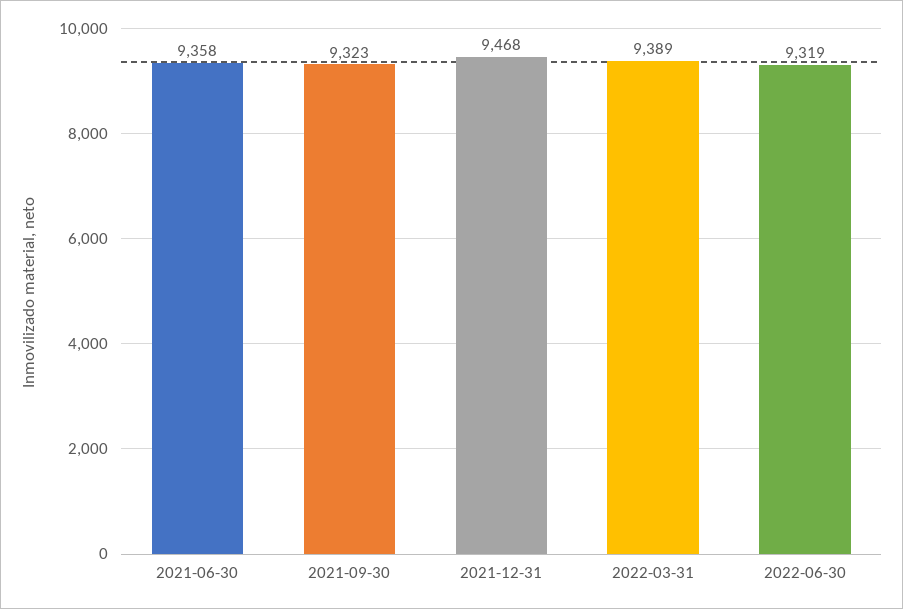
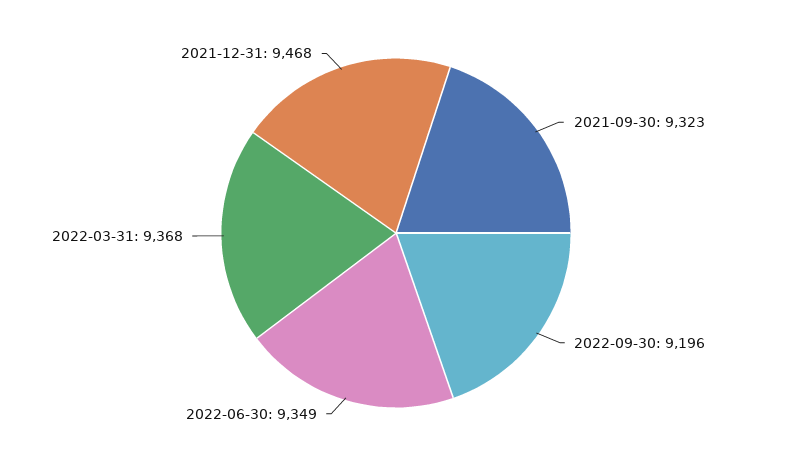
2021-06-30: 9358 -> none
2022-03-31: 9389 -> 9368
2022-06-30: 9319 -> 9349
2022-09-30: none -> 9196

